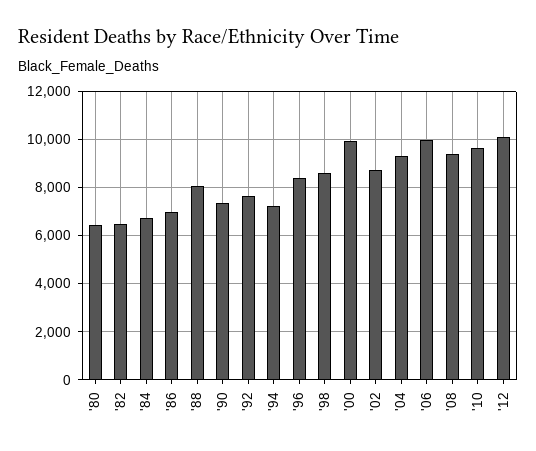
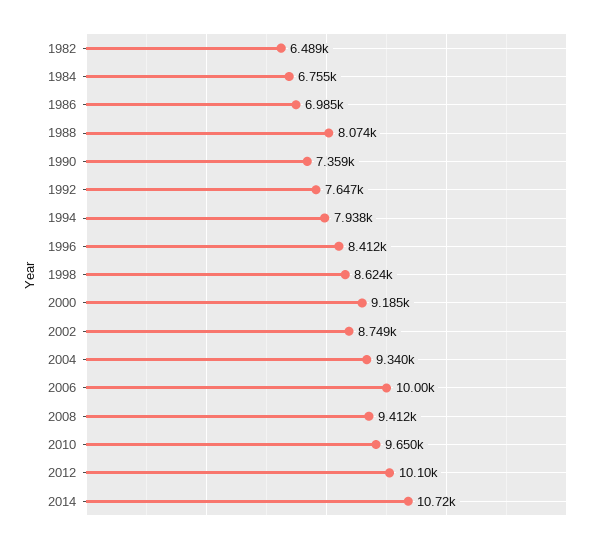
'80: 6500 -> none
'94: 7250 -> 7938
'00: 10000 -> 9185
2014: none -> 10720

